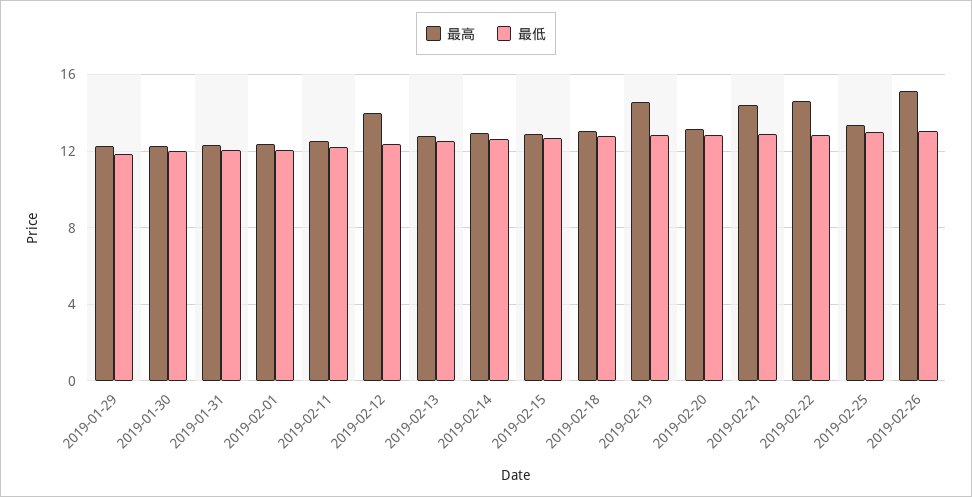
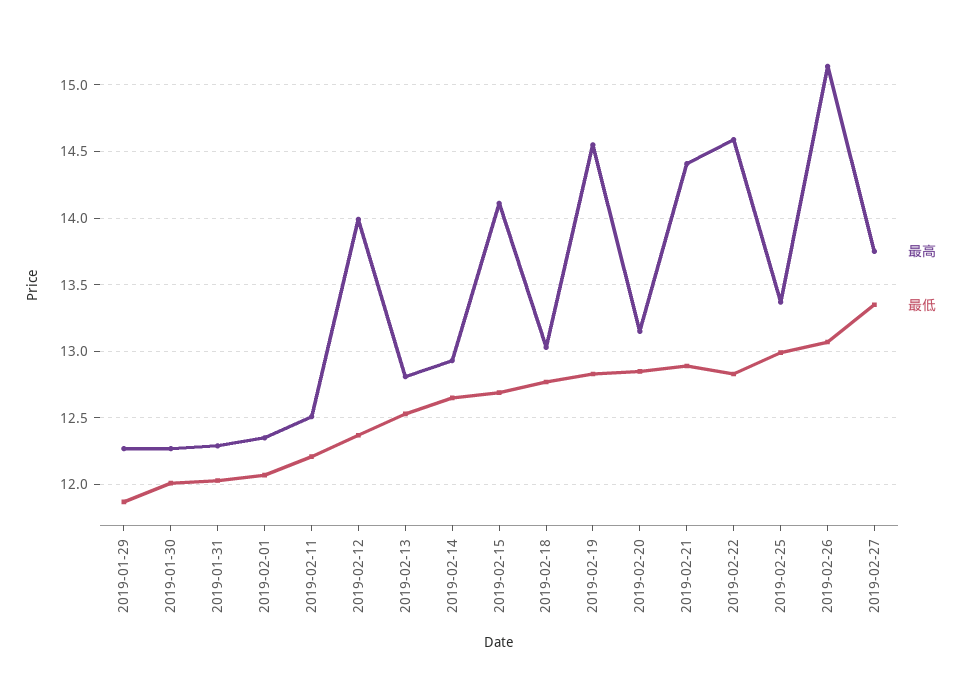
最高, 2019-02-15: 13 -> 14.1
最高, 2019-02-27: none -> 13.75
最低, 2019-02-27: none -> 13.35

